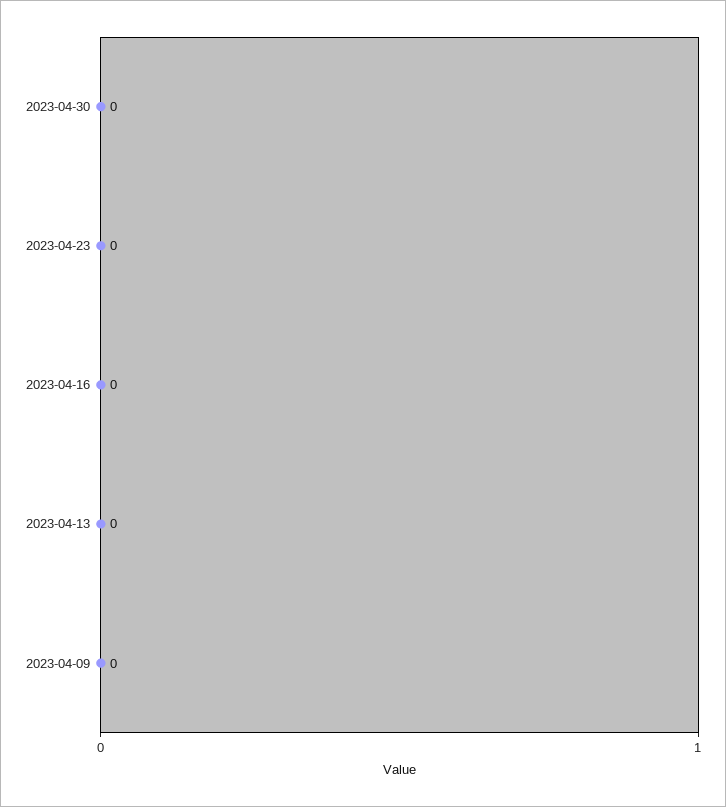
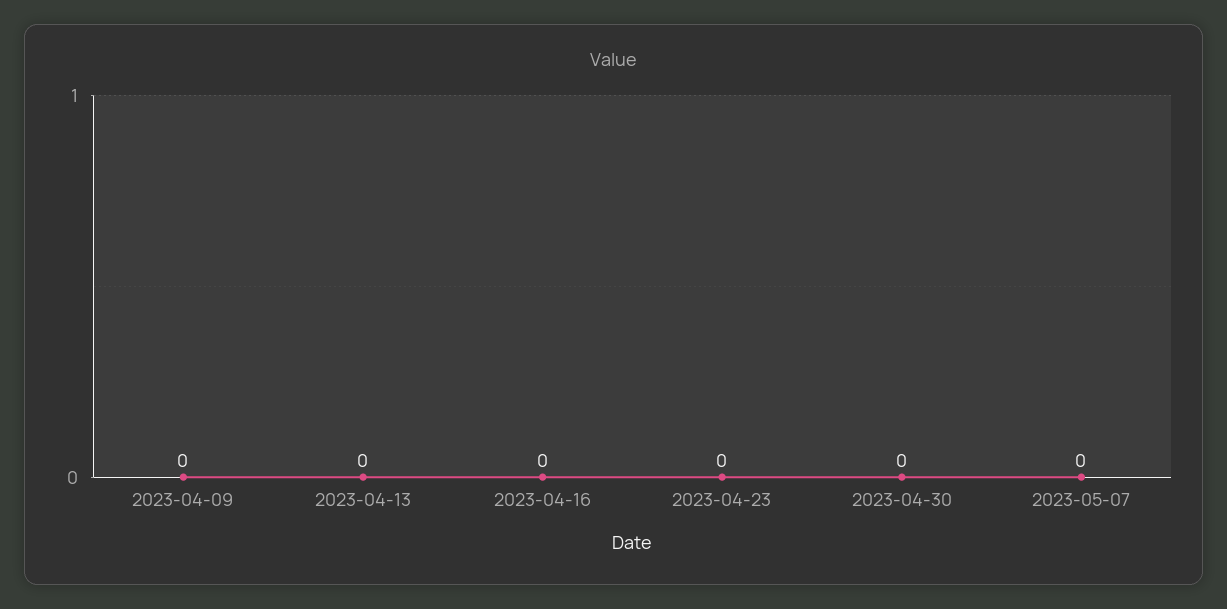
2023-05-07: none -> 0

